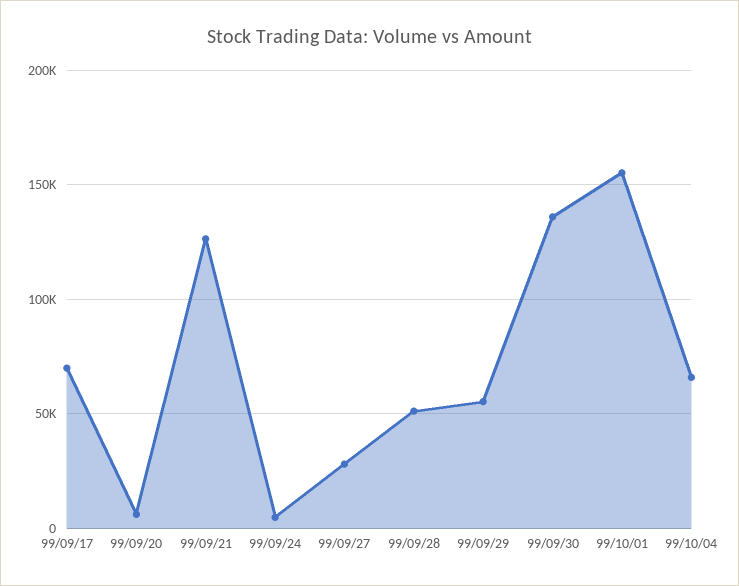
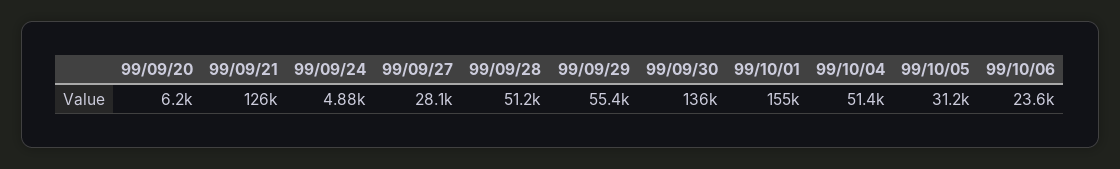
99/09/17: 70000 -> none
99/10/04: 65000 -> 51400
99/10/05: none -> 31200
99/10/06: none -> 23600

